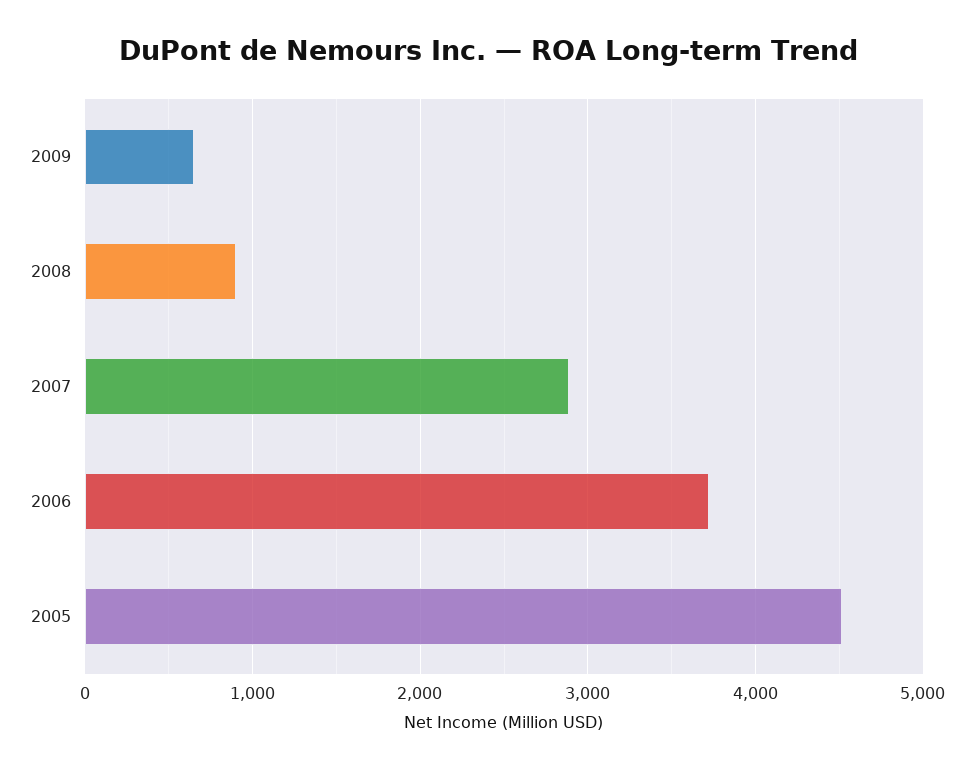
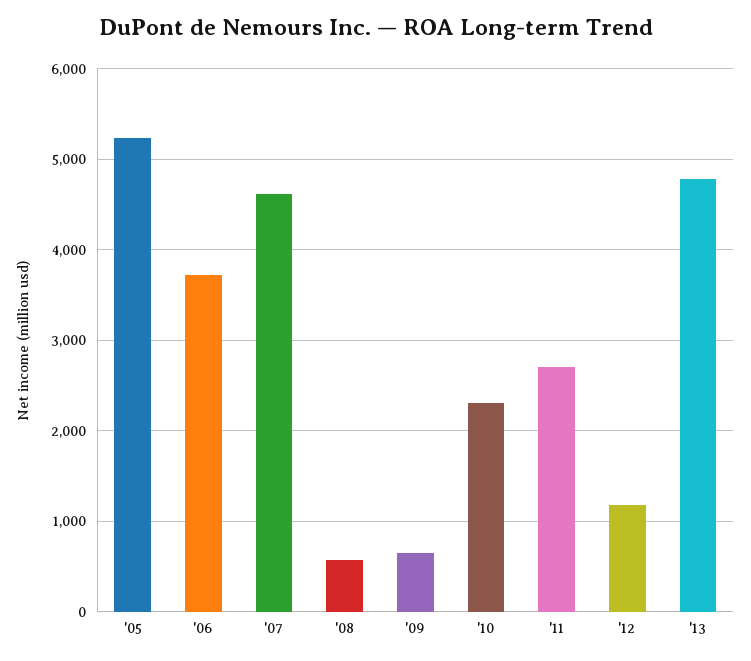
2008: 900 -> 600
2007: 2900 -> 4600
2005: 4500 -> 5200
'10: none -> 2300
'11: none -> 2700
'12: none -> 1200
'13: none -> 4800

